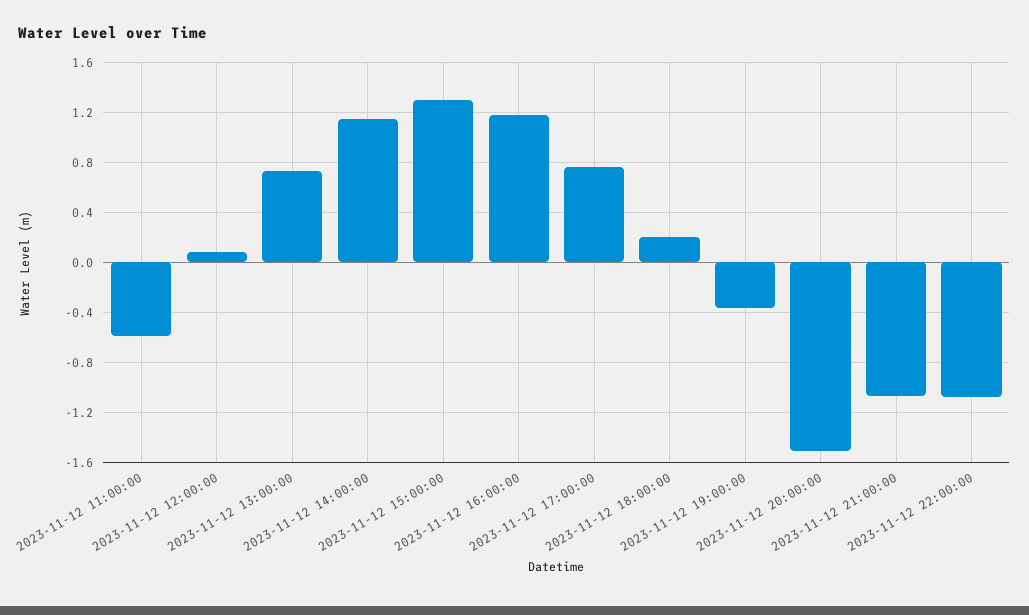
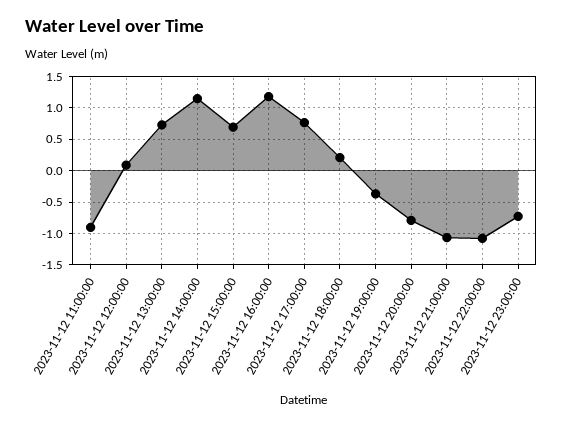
2023-11-12 11:00:00: -0.6 -> -0.9
2023-11-12 15:00:00: 1.3 -> 0.7
2023-11-12 20:00:00: -1.5 -> -0.8
2023-11-12 23:00:00: none -> -0.7

